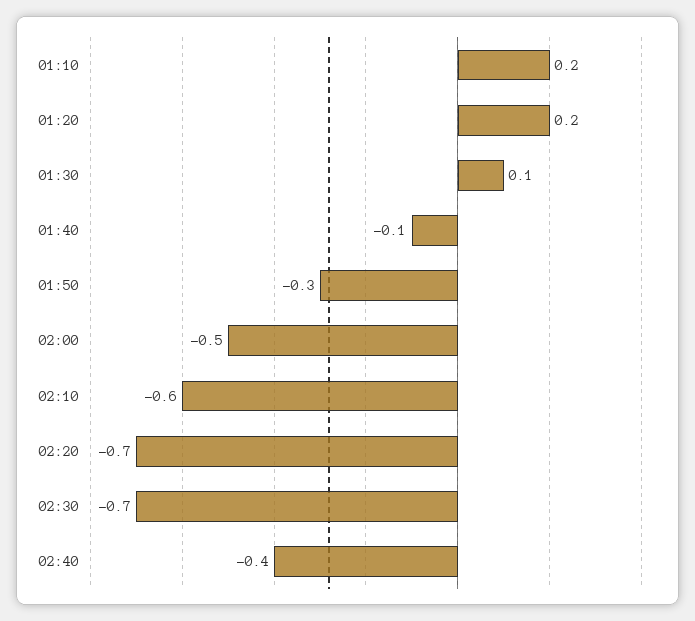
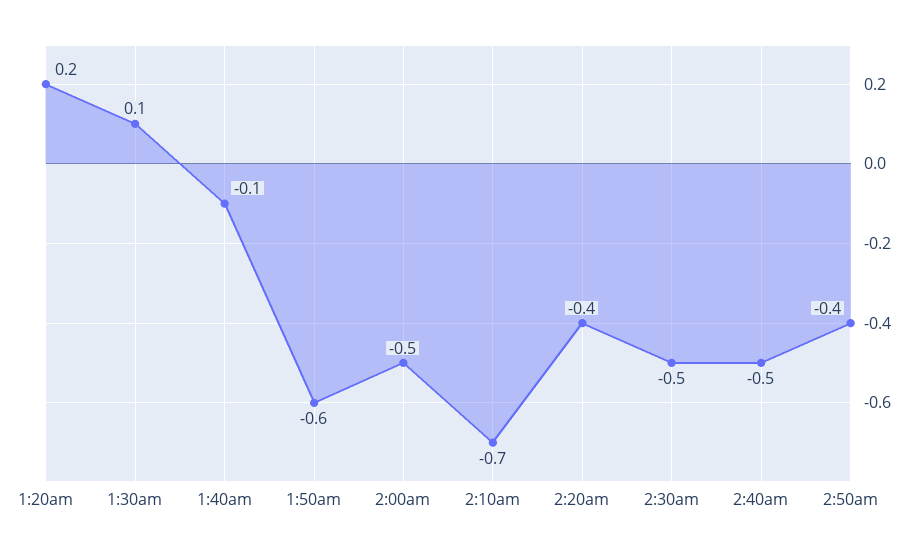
01:10: 0.2 -> none
01:50: -0.3 -> -0.6
02:10: -0.6 -> -0.7
02:20: -0.7 -> -0.4
02:30: -0.7 -> -0.5
02:40: -0.4 -> -0.5
2:50am: none -> -0.4

